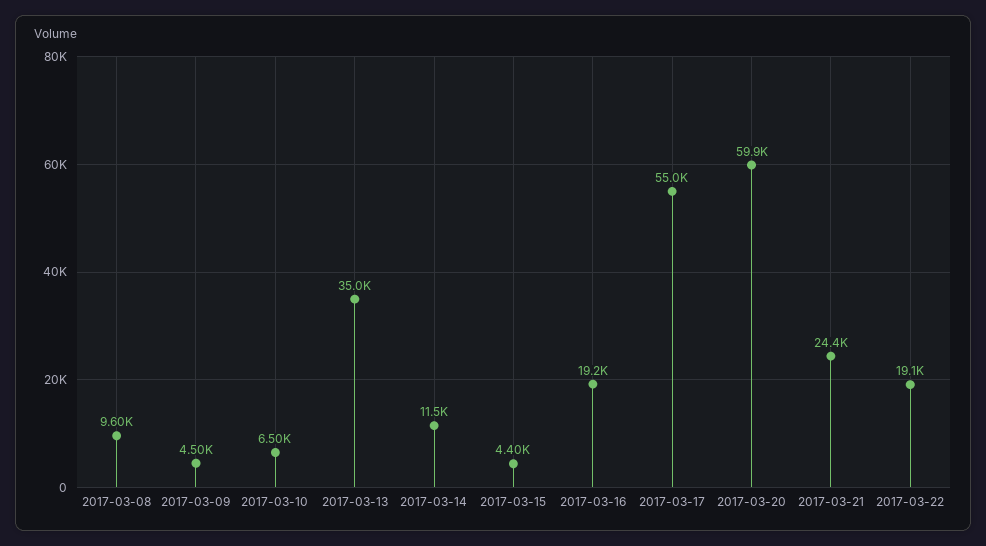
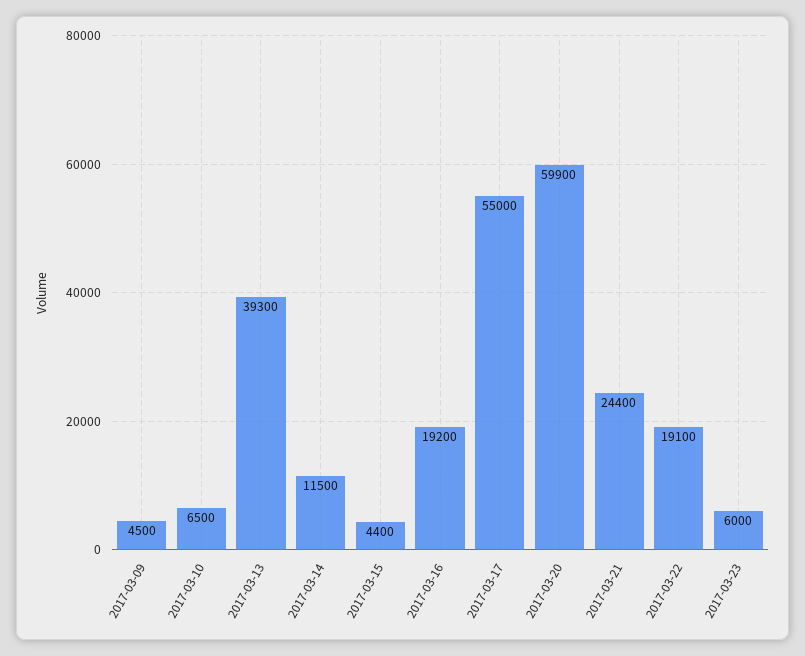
2017-03-08: 9600 -> none
2017-03-13: 35000 -> 39300
2017-03-23: none -> 6000

